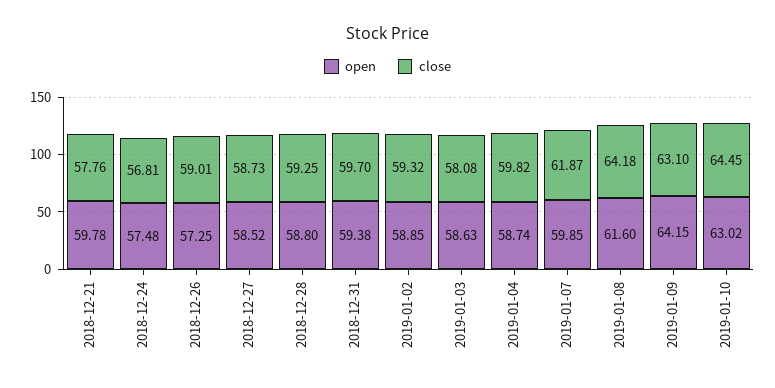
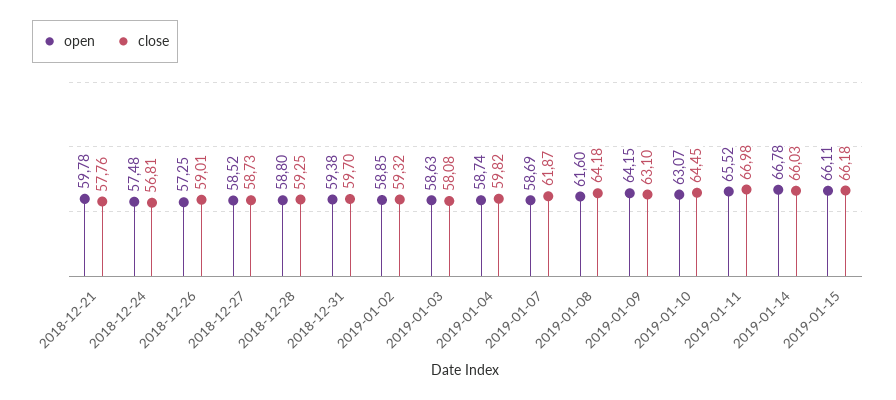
open, 2019-01-07: 59.85 -> 58.69
open, 2019-01-10: 63.02 -> 63.07
open, 2019-01-11: none -> 65.52
close, 2019-01-11: none -> 66.98
open, 2019-01-14: none -> 66.78
close, 2019-01-14: none -> 66.03
open, 2019-01-15: none -> 66.11
close, 2019-01-15: none -> 66.18

